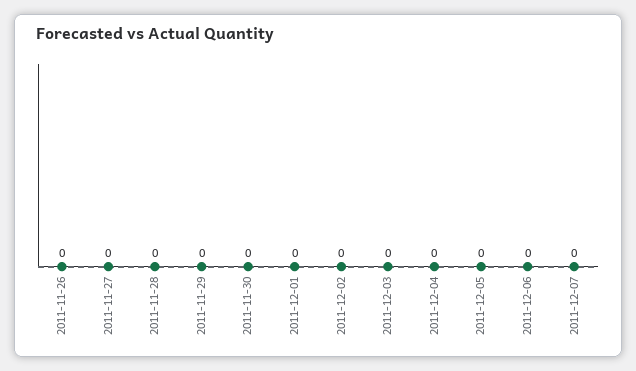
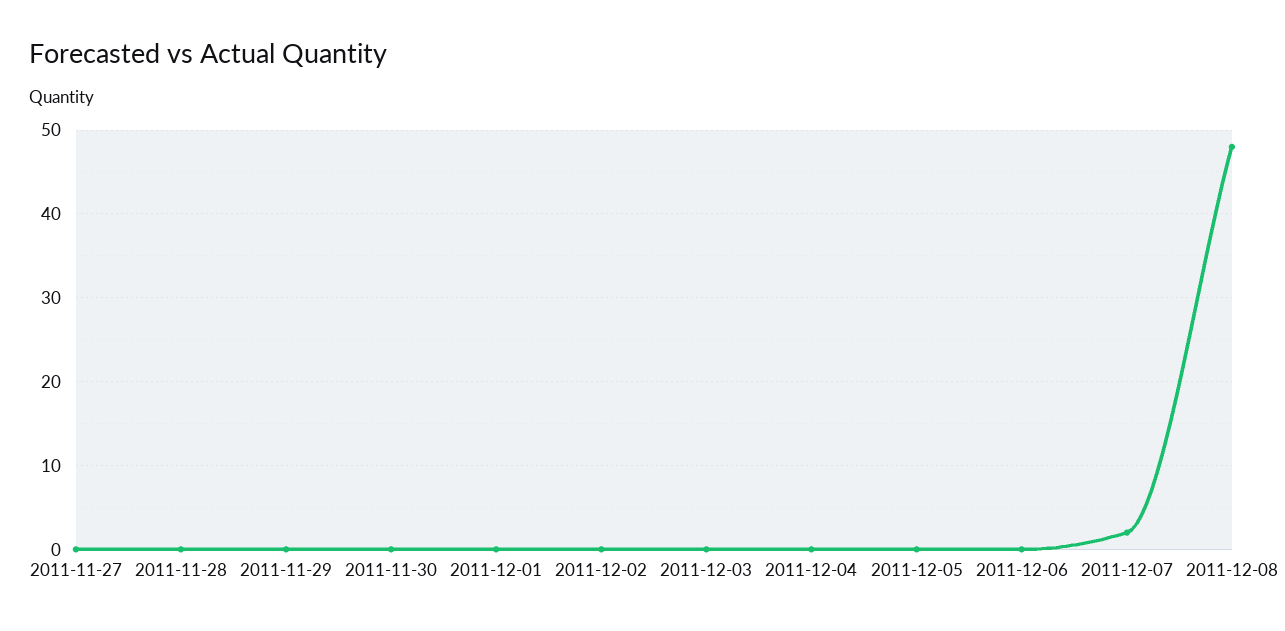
2011-11-26: 0 -> none
2011-12-07: 0 -> 2
2011-12-08: none -> 48

